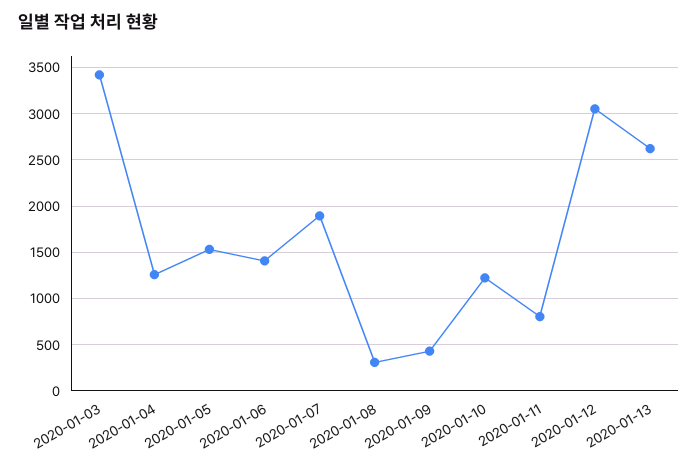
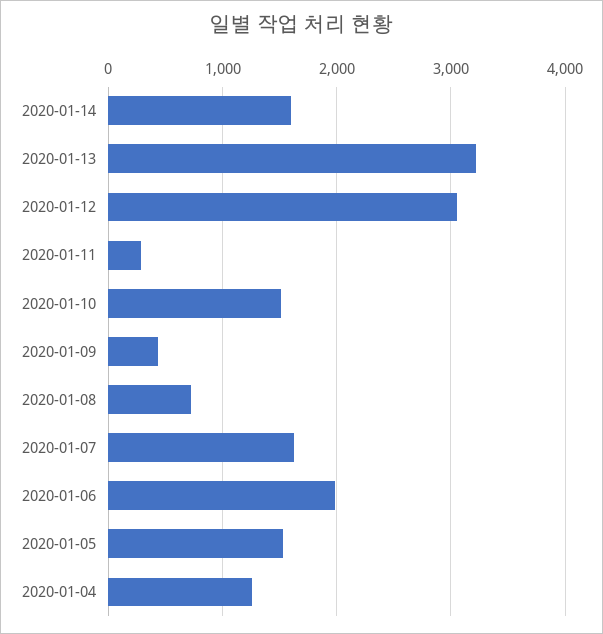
2020-01-03: 3400 -> none
2020-01-06: 1400 -> 2000
2020-01-07: 1900 -> 1600
2020-01-08: 300 -> 700
2020-01-10: 1200 -> 1500
2020-01-11: 800 -> 300
2020-01-13: 2600 -> 3200
2020-01-14: none -> 1600

